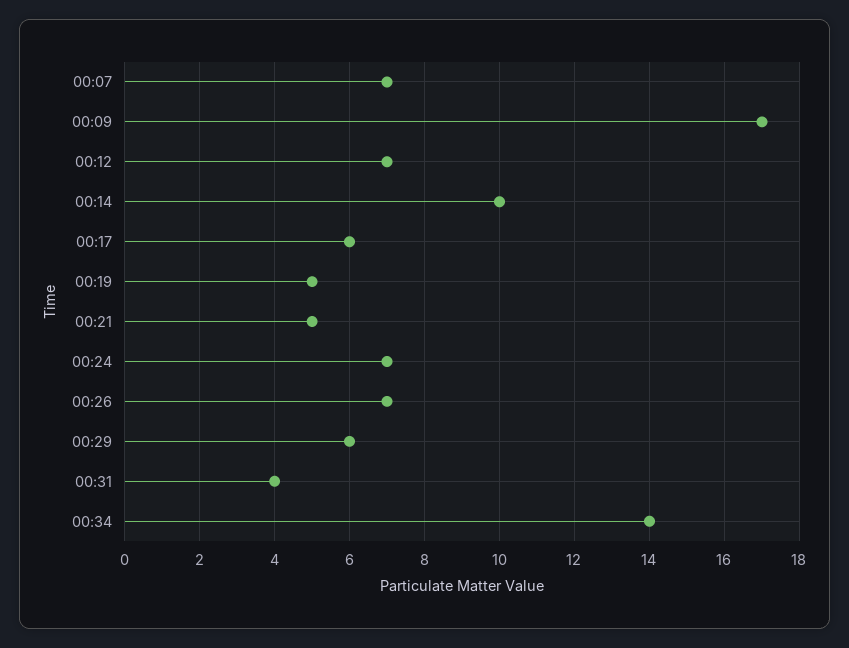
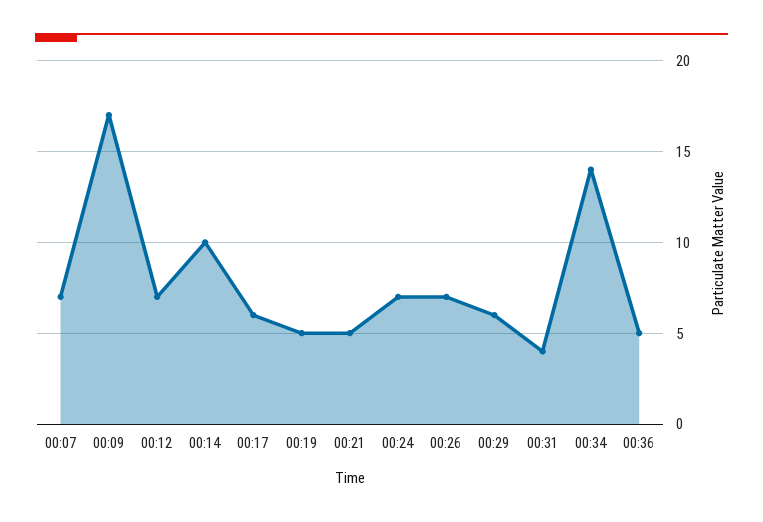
00:36: none -> 5

